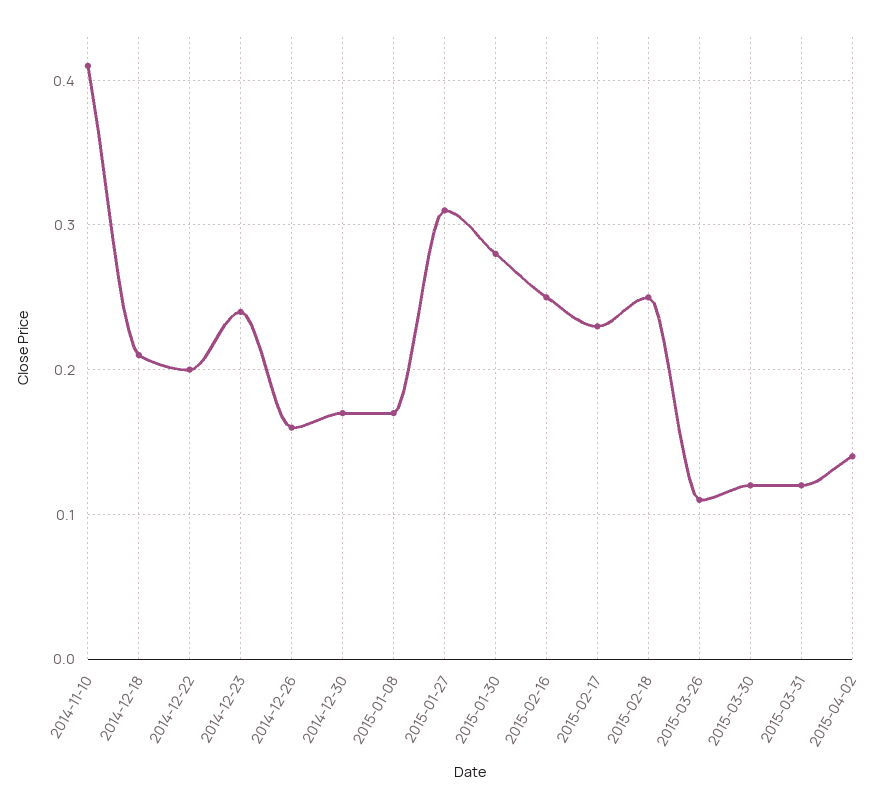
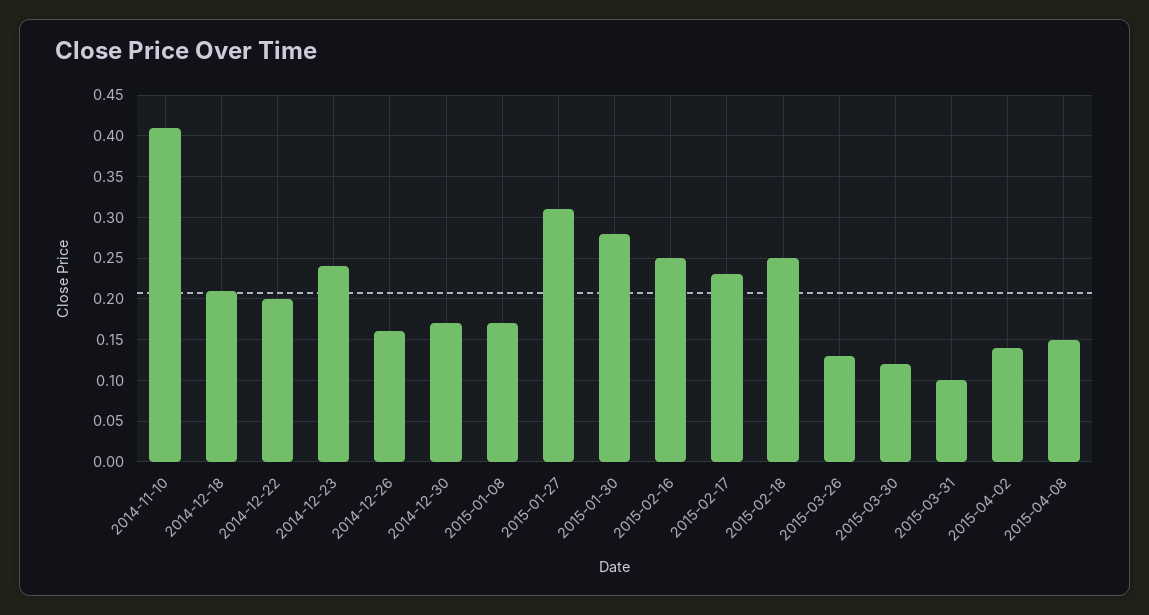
2015-03-26: 0.11 -> 0.13
2015-03-31: 0.12 -> 0.1
2015-04-08: none -> 0.15

